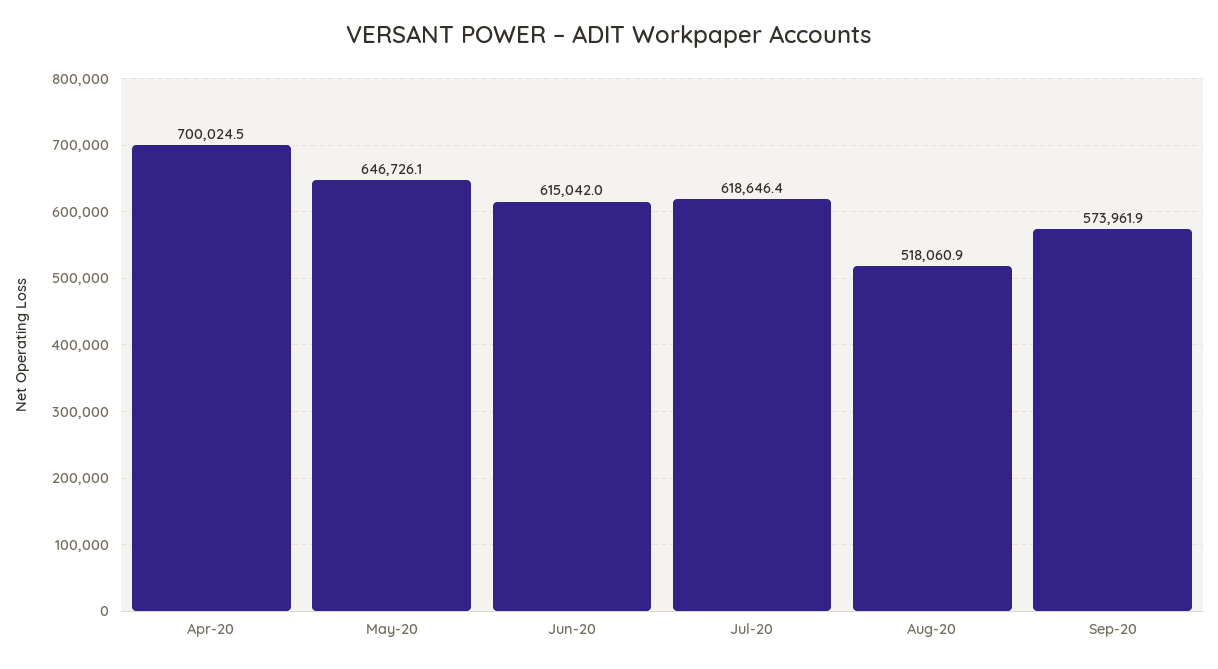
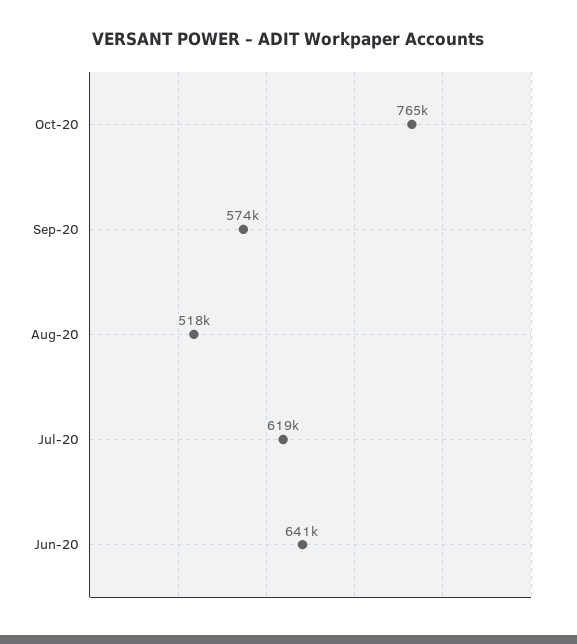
Apr-20: 700024.5 -> none
May-20: 646726.1 -> none
Jun-20: 615042 -> 641000
Oct-20: none -> 765000

